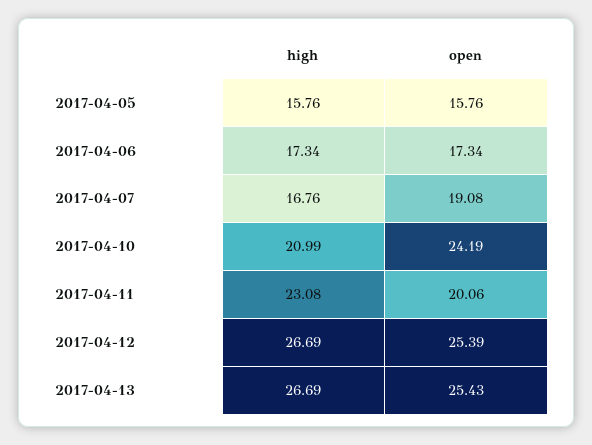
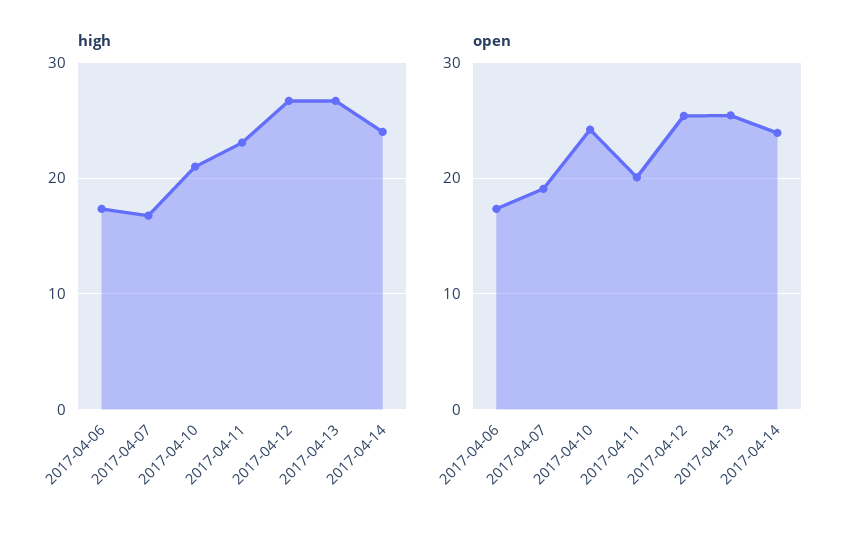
high, 2017-04-05: 15.76 -> none
open, 2017-04-05: 15.76 -> none
high, 2017-04-14: none -> 24
open, 2017-04-14: none -> 24

